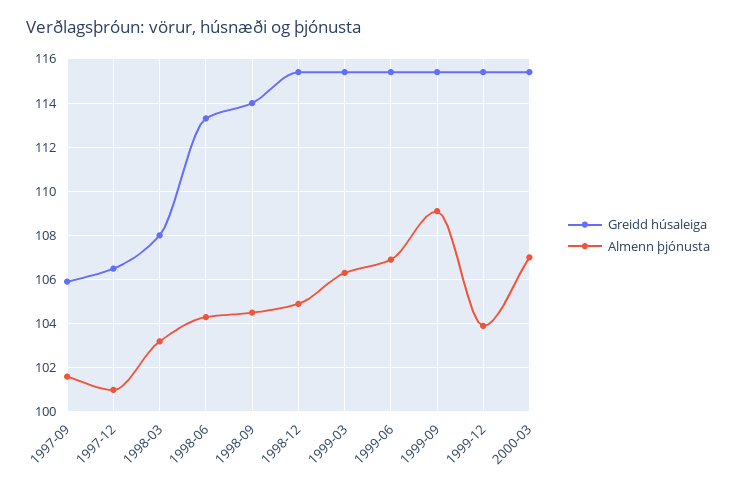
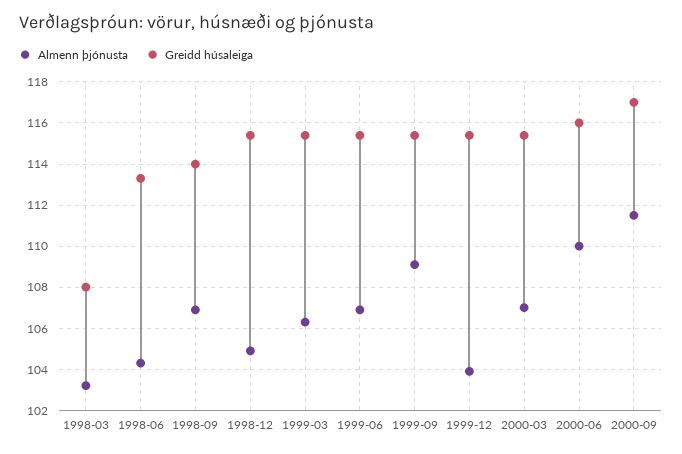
Greidd húsaleiga, 1997-09: 106 -> none
Almenn þjónusta, 1997-09: 101.5 -> none
Greidd húsaleiga, 1997-12: 106.5 -> none
Almenn þjónusta, 1997-12: 101 -> none
Almenn þjónusta, 1998-09: 104.5 -> 107
Almenn þjónusta, 2000-06: none -> 110
Greidd húsaleiga, 2000-06: none -> 116
Almenn þjónusta, 2000-09: none -> 111.5
Greidd húsaleiga, 2000-09: none -> 117

